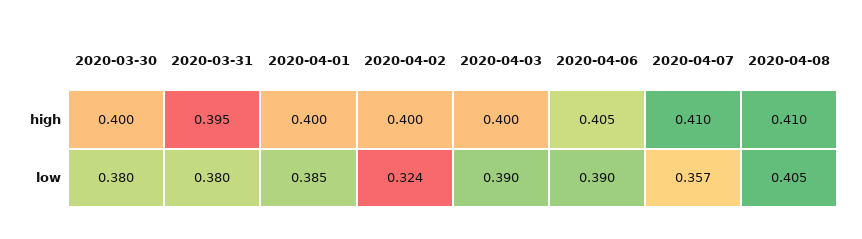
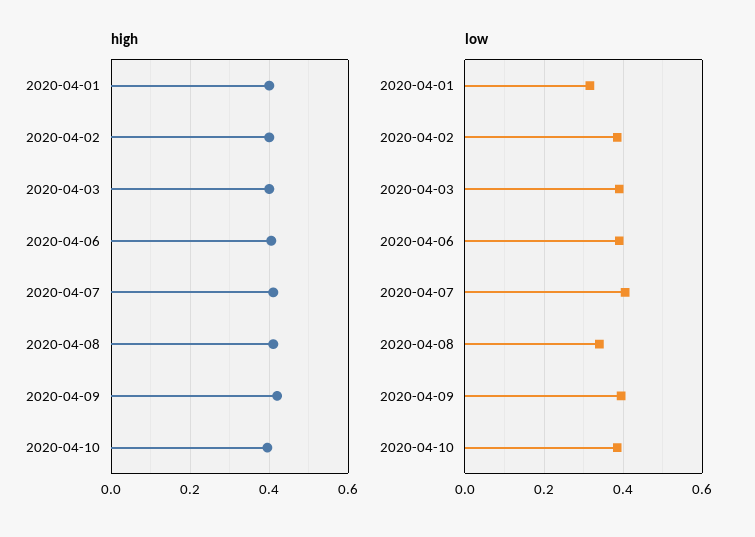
high, 2020-03-30: 0.4 -> none
high, 2020-03-31: 0.395 -> none
low, 2020-03-30: 0.38 -> none
low, 2020-03-31: 0.38 -> none
low, 2020-04-01: 0.385 -> 0.32
low, 2020-04-02: 0.324 -> 0.38
low, 2020-04-07: 0.357 -> 0.4
low, 2020-04-08: 0.405 -> 0.34
high, 2020-04-09: none -> 0.42
high, 2020-04-10: none -> 0.4
low, 2020-04-09: none -> 0.4
low, 2020-04-10: none -> 0.38

